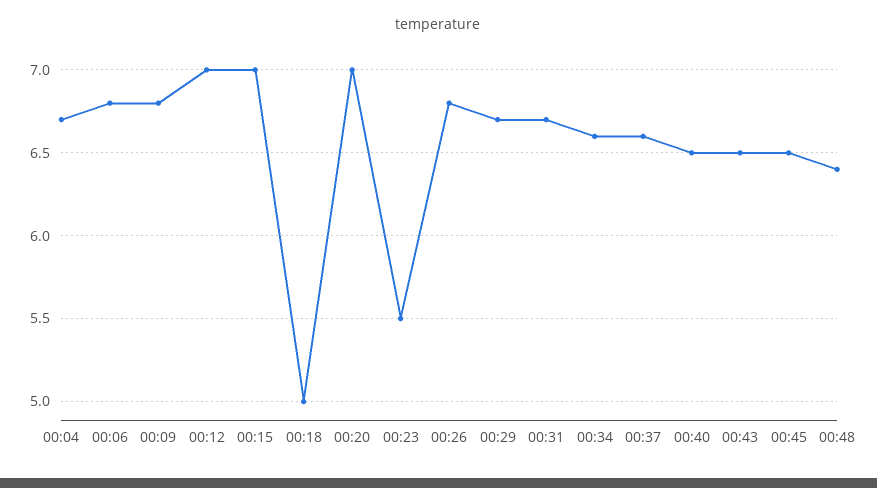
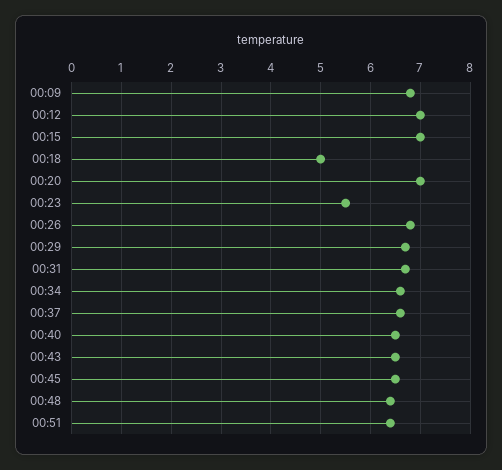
00:04: 6.7 -> none
00:06: 6.8 -> none
00:51: none -> 6.5

